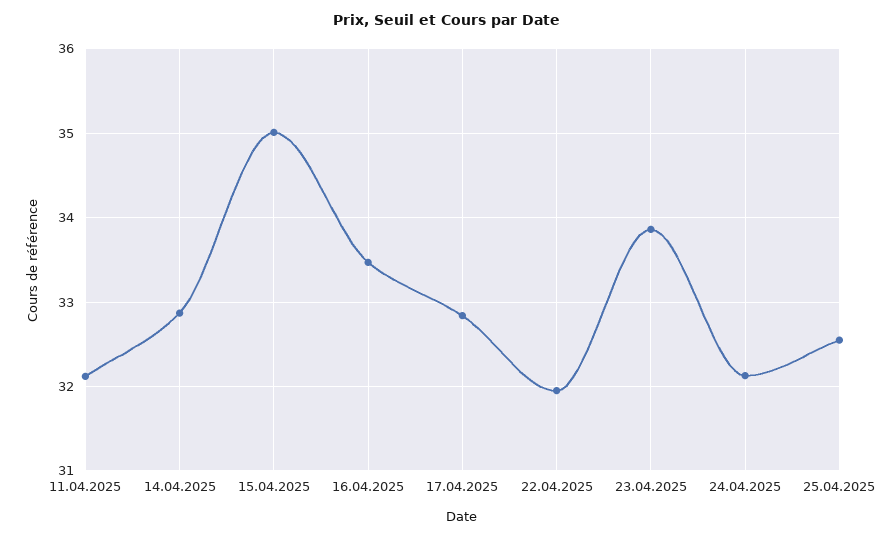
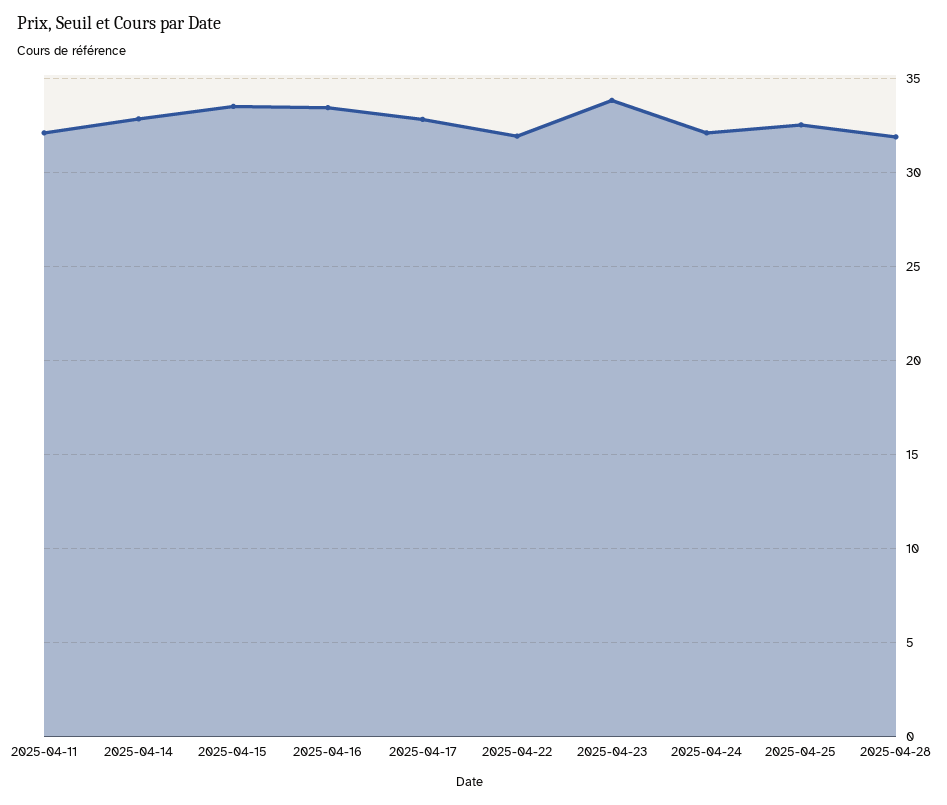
15.04.2025: 35 -> 33.5
2025-04-28: none -> 32

